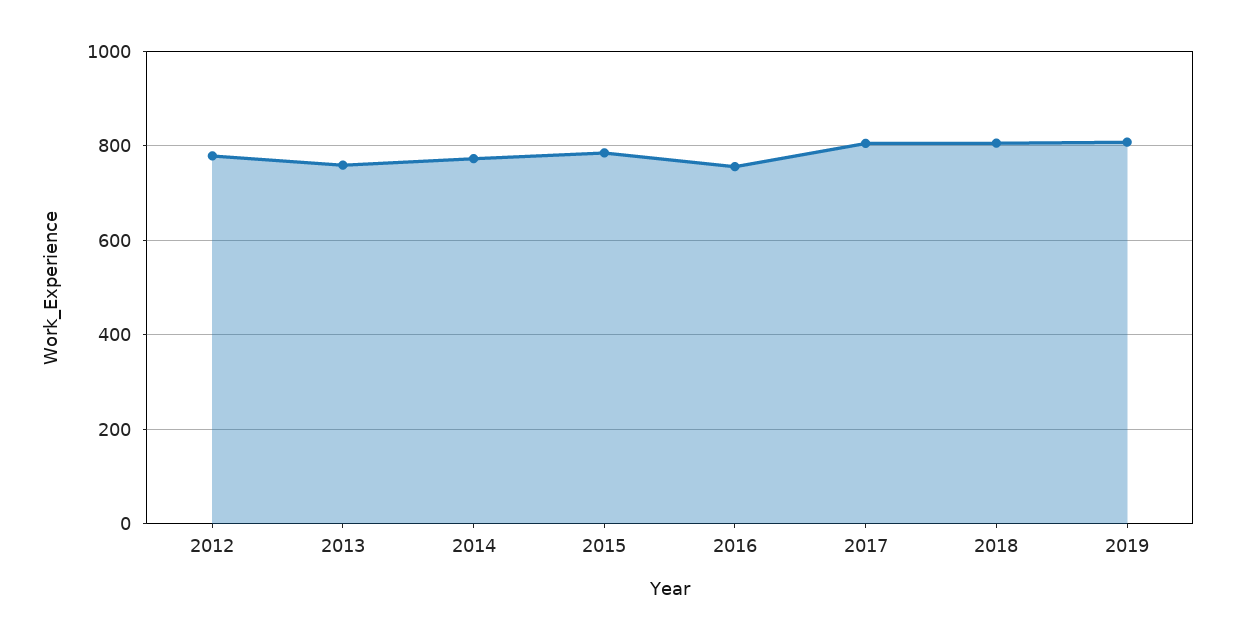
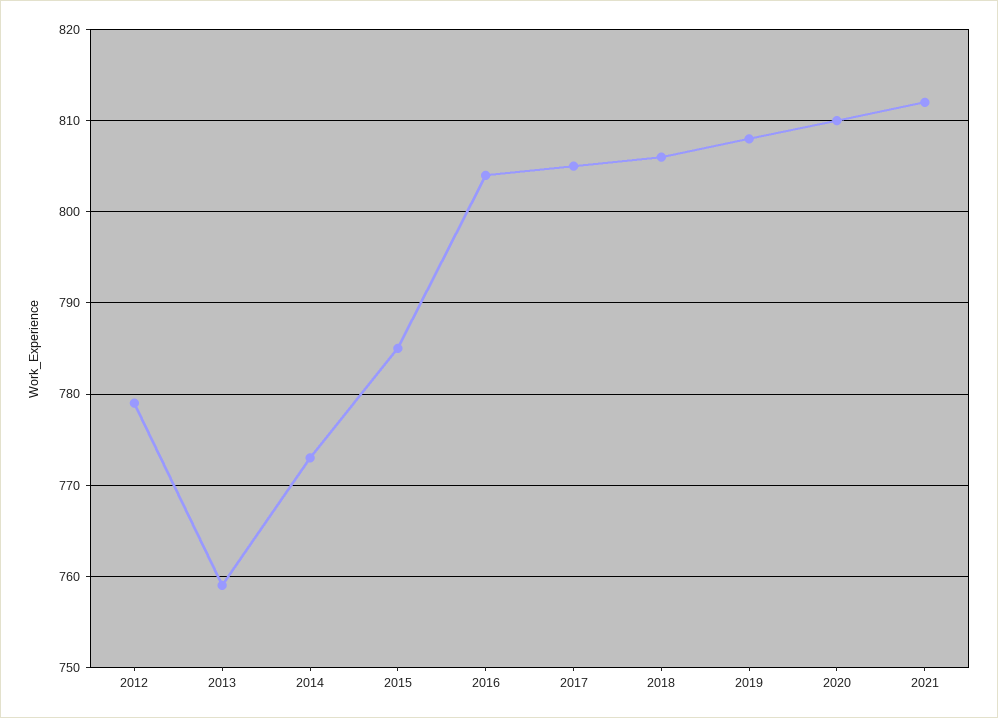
2016: 760 -> 804
2020: none -> 810
2021: none -> 812

